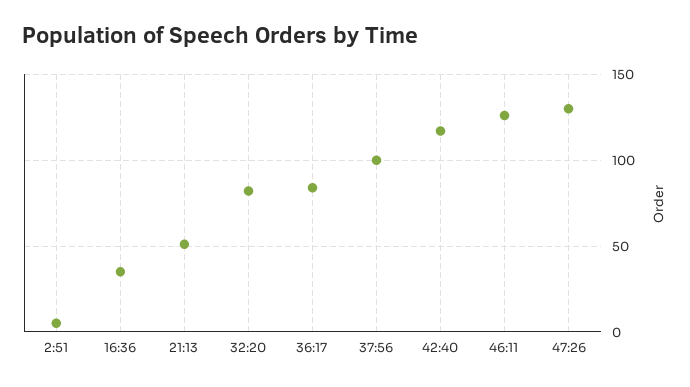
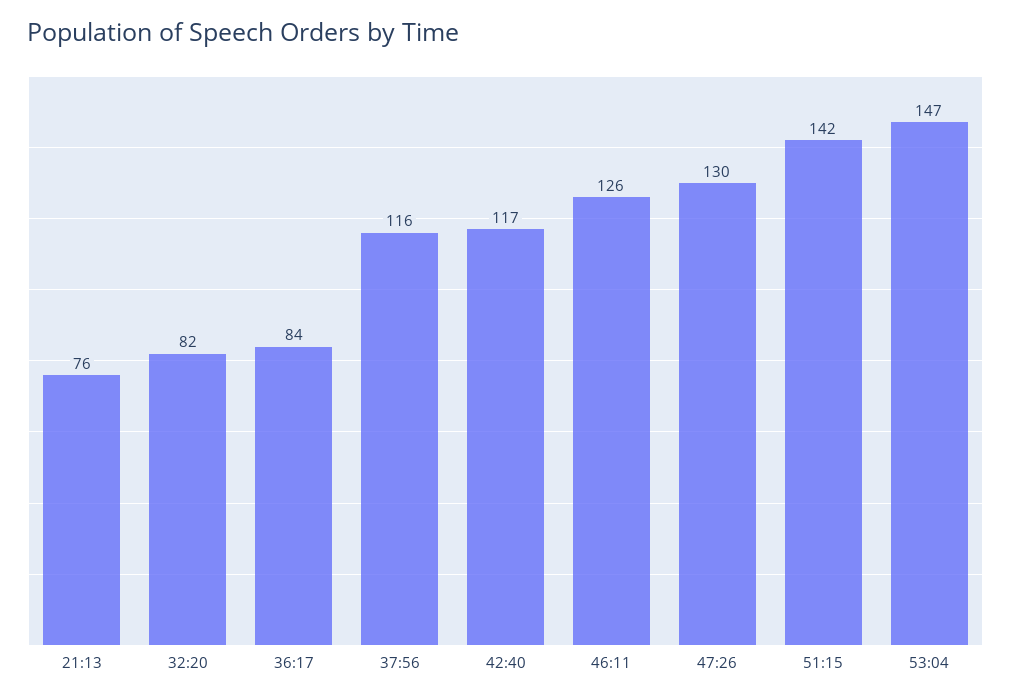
2:51: 5 -> none
16:36: 35 -> none
21:13: 50 -> 76
37:56: 100 -> 116
51:15: none -> 142
53:04: none -> 147

